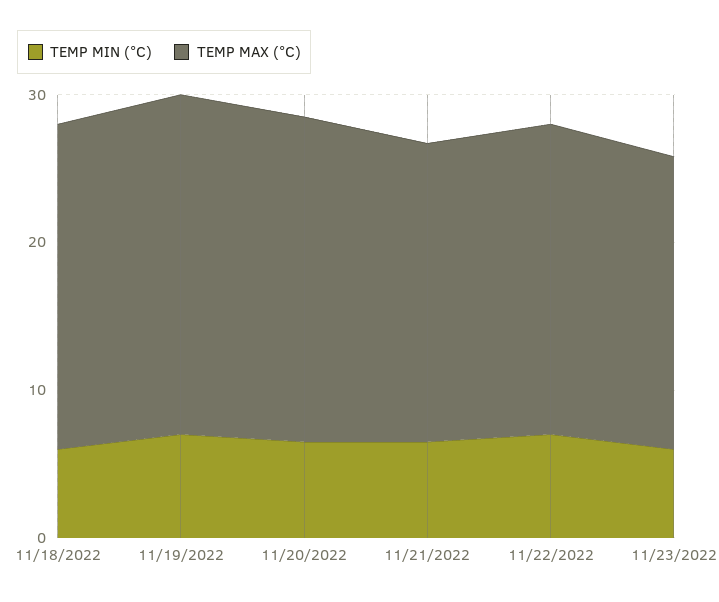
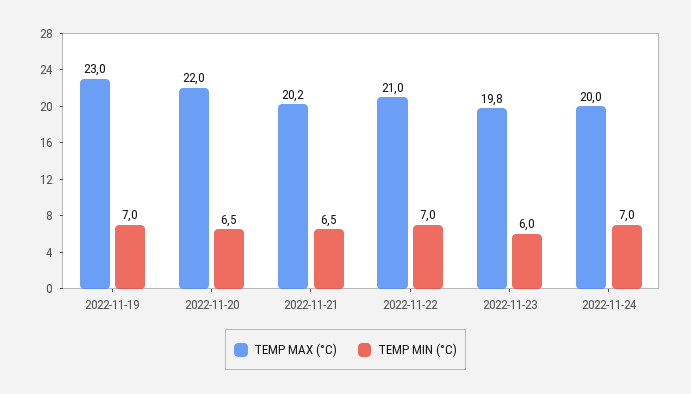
TEMP MIN (°C), 11/18/2022: 6 -> none
TEMP MAX (°C), 11/18/2022: 22 -> none
TEMP MAX (°C), 2022-11-24: none -> 20
TEMP MIN (°C), 2022-11-24: none -> 7

